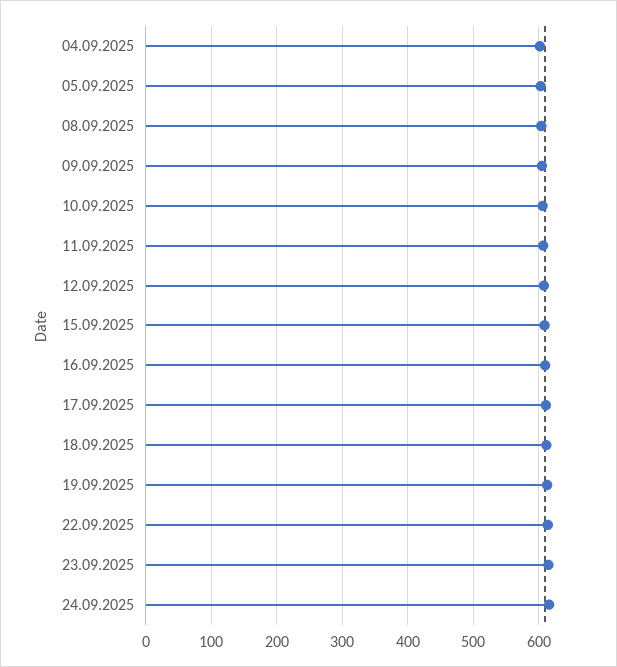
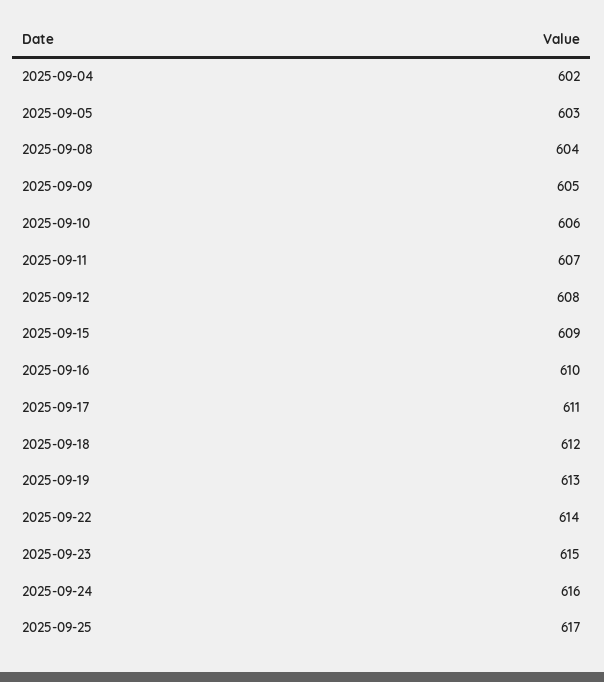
2025-09-25: none -> 617

